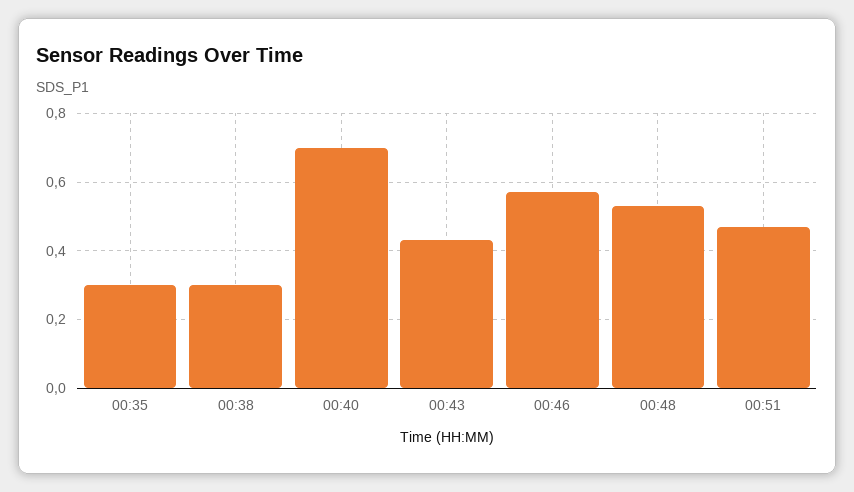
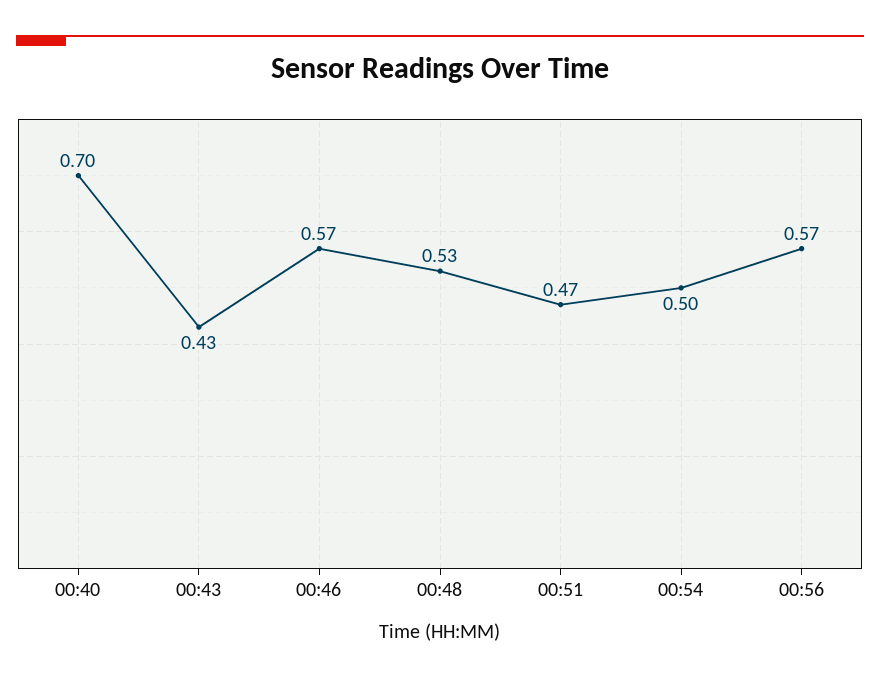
00:35: 0.3 -> none
00:38: 0.3 -> none
00:54: none -> 0.5
00:56: none -> 0.57

